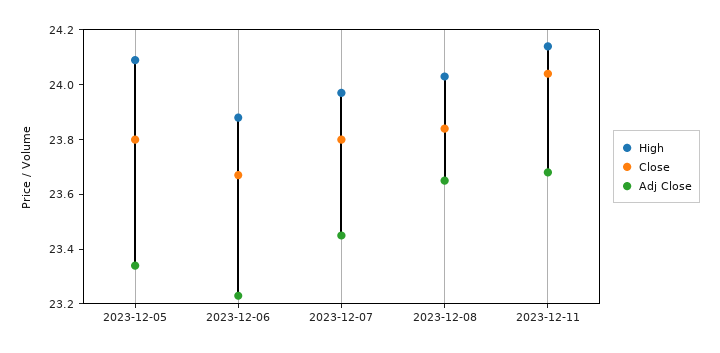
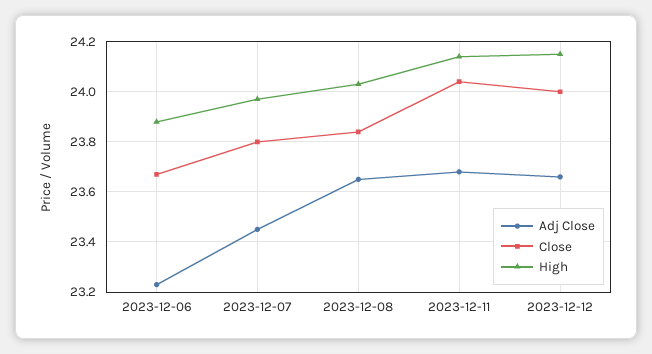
High, 2023-12-05: 24.1 -> none
Close, 2023-12-05: 23.8 -> none
Adj Close, 2023-12-05: 23.35 -> none
Adj Close, 2023-12-12: none -> 23.65
Close, 2023-12-12: none -> 24
High, 2023-12-12: none -> 24.15

